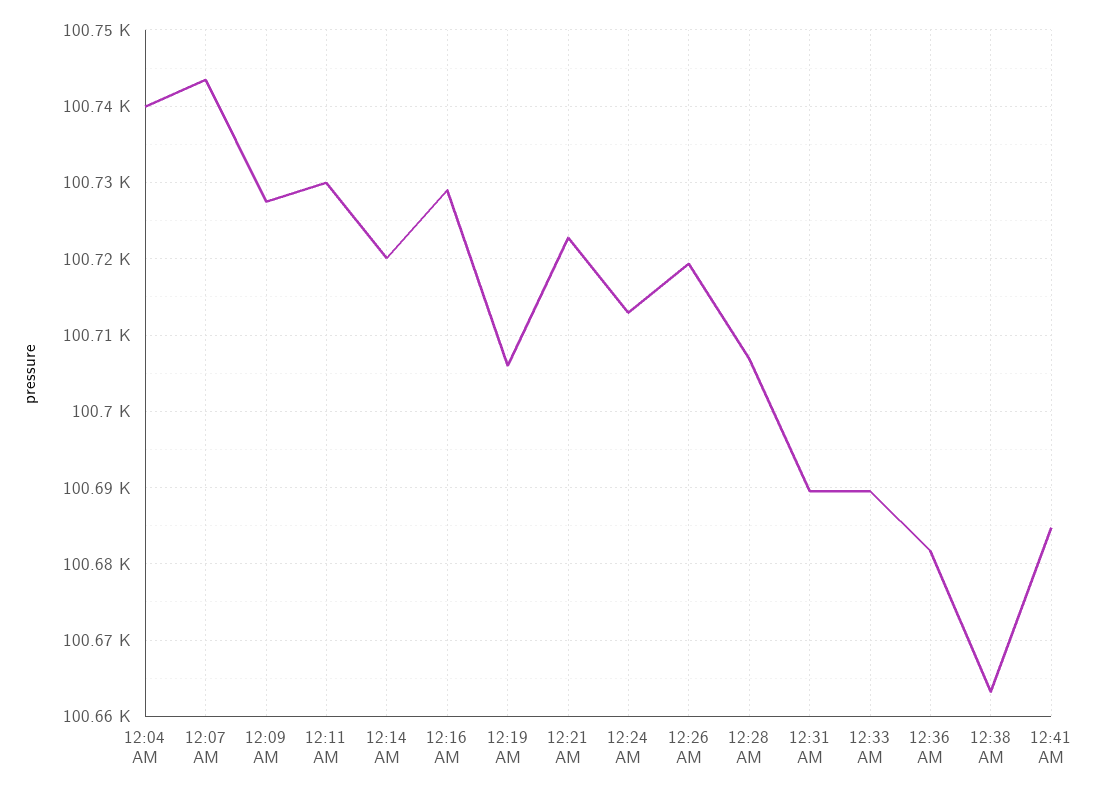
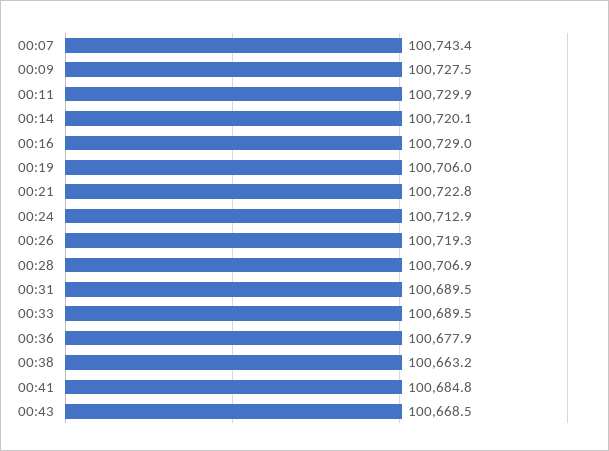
12:04 AM: 100740 -> none
12:36 AM: 100682 -> 100677.9
00:43: none -> 100668.5

